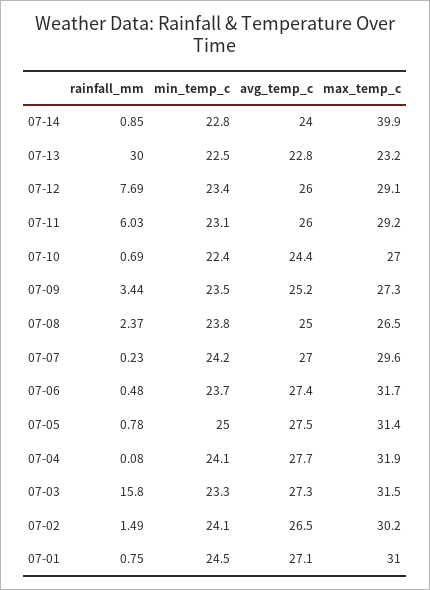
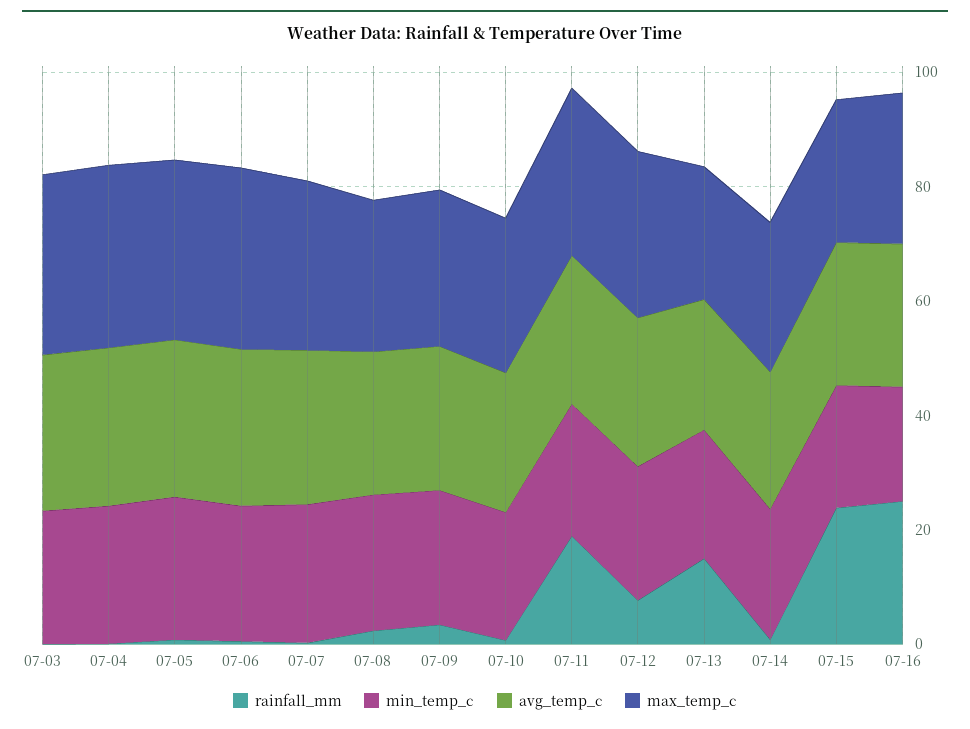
max_temp_c, 07-14: 39.9 -> 25
rainfall_mm, 07-13: 30 -> 15
rainfall_mm, 07-11: 6.03 -> 20
rainfall_mm, 07-03: 15.8 -> 0
rainfall_mm, 07-02: 1.49 -> none
min_temp_c, 07-02: 24.1 -> none
avg_temp_c, 07-02: 26.5 -> none
max_temp_c, 07-02: 30.2 -> none
rainfall_mm, 07-01: 0.75 -> none
min_temp_c, 07-01: 24.5 -> none
avg_temp_c, 07-01: 27.1 -> none
max_temp_c, 07-01: 31 -> none
rainfall_mm, 07-15: none -> 25
min_temp_c, 07-15: none -> 20
avg_temp_c, 07-15: none -> 25
max_temp_c, 07-15: none -> 25
rainfall_mm, 07-16: none -> 25
min_temp_c, 07-16: none -> 20
avg_temp_c, 07-16: none -> 25
max_temp_c, 07-16: none -> 25

